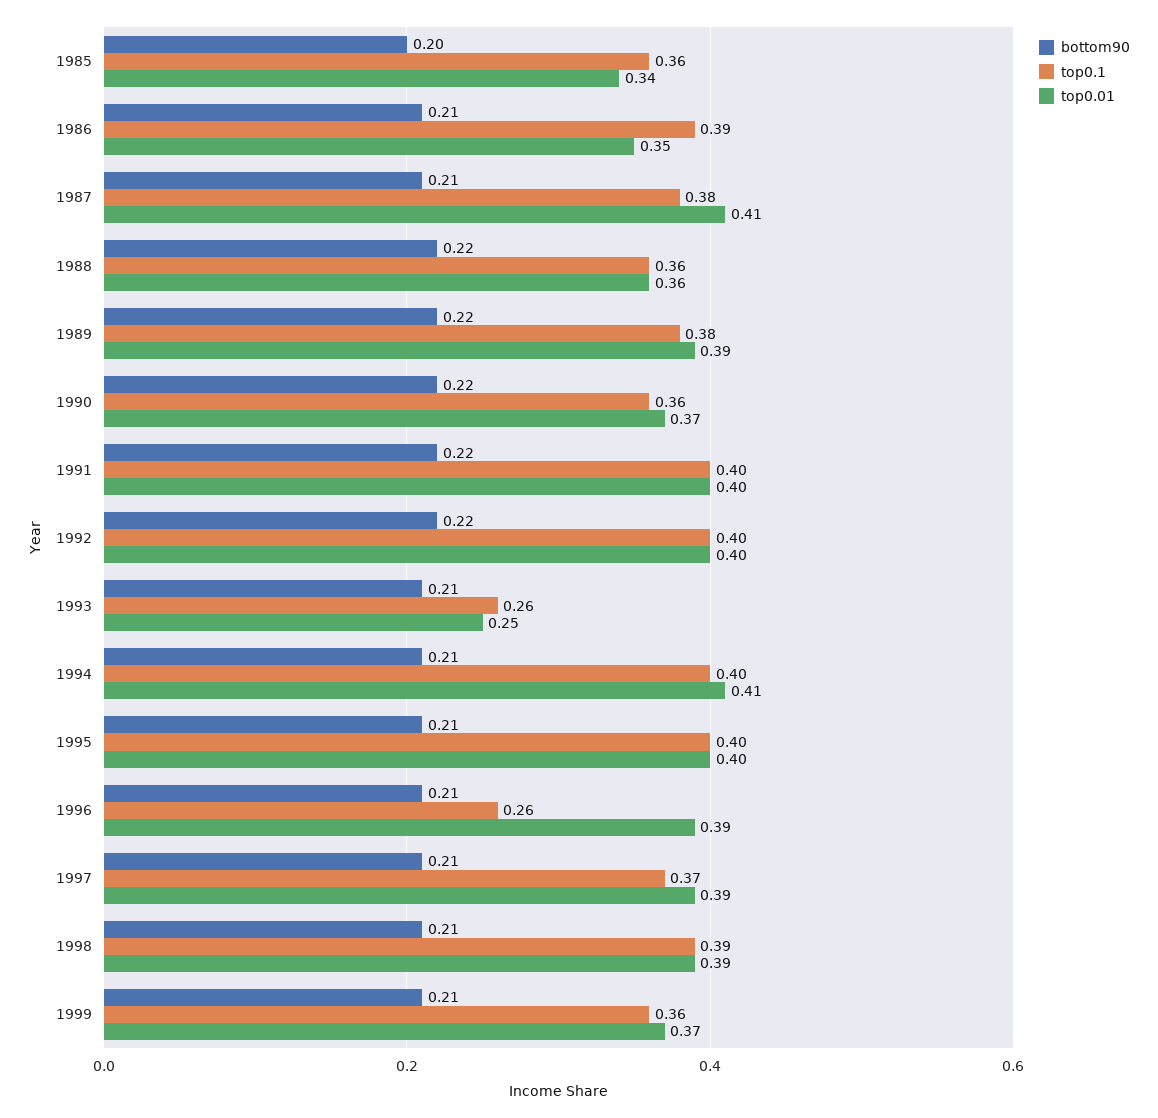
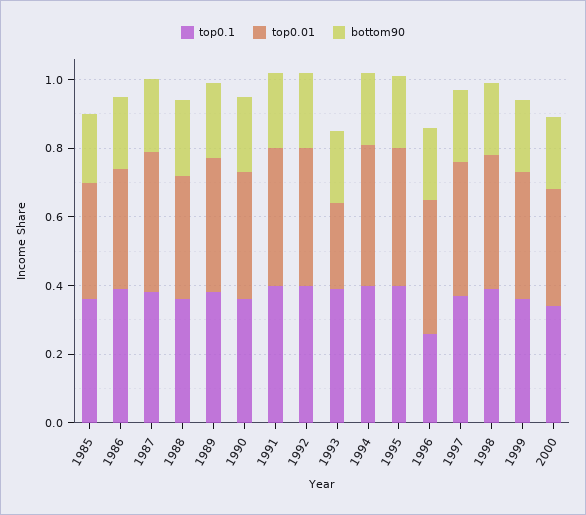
top0.1, 1993: 0.26 -> 0.4
top0.1, 2000: none -> 0.35
top0.01, 2000: none -> 0.35
bottom90, 2000: none -> 0.2

